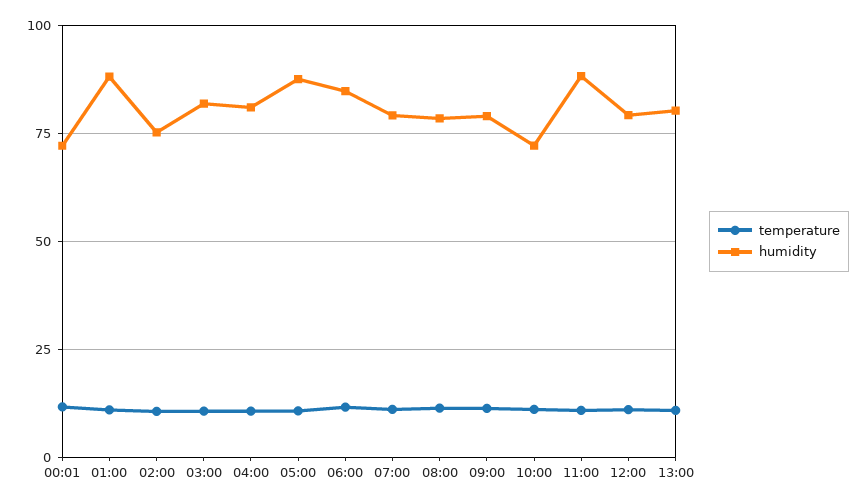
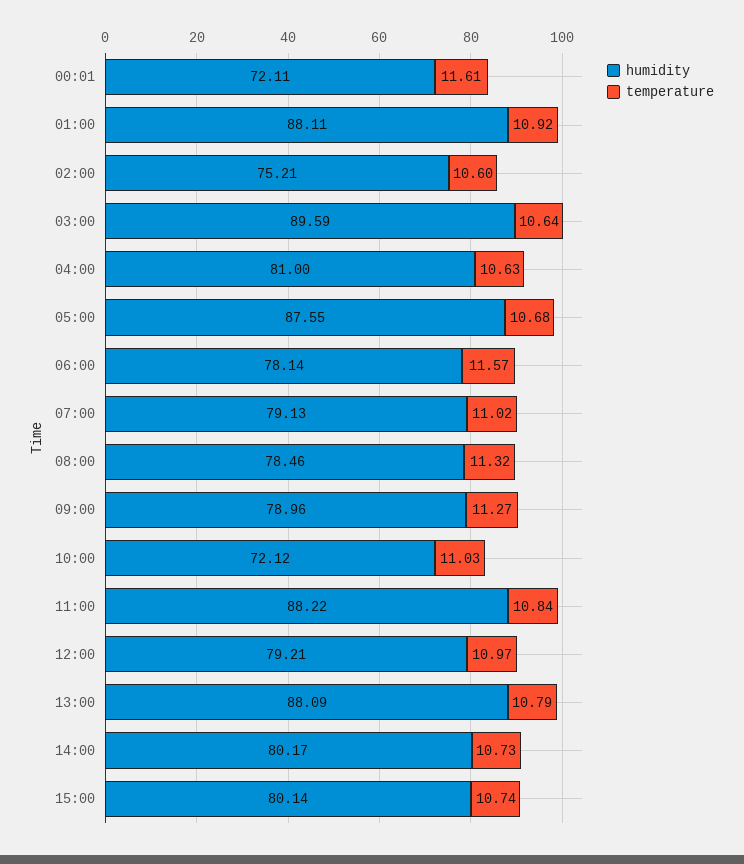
humidity, 03:00: 82.5 -> 89.59
humidity, 06:00: 85 -> 78.14
humidity, 13:00: 80 -> 88.09
humidity, 14:00: none -> 80.17
temperature, 14:00: none -> 10.73
humidity, 15:00: none -> 80.14
temperature, 15:00: none -> 10.74

